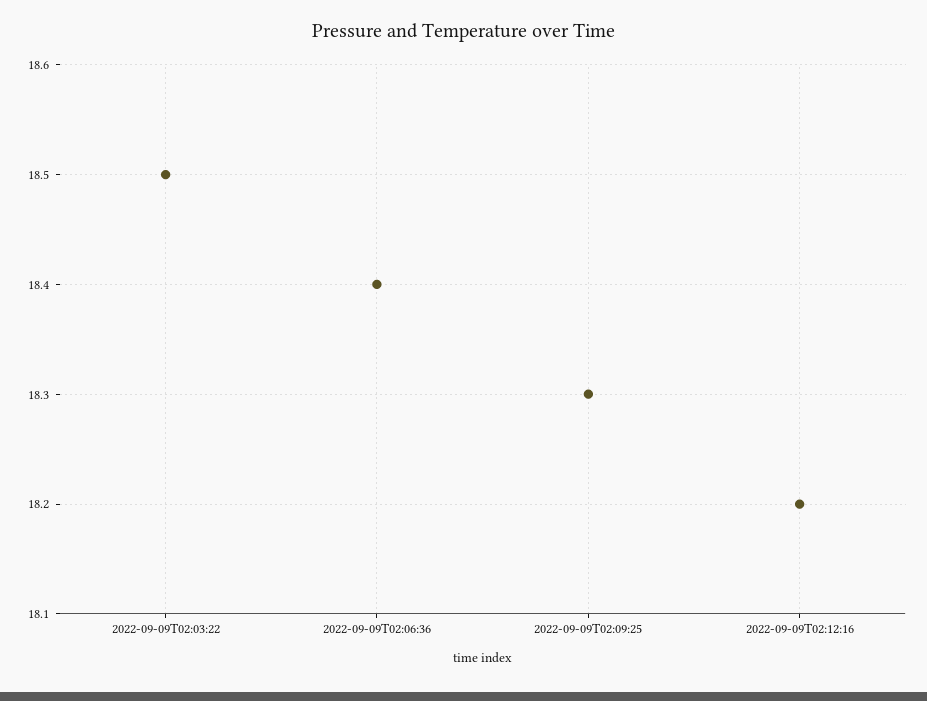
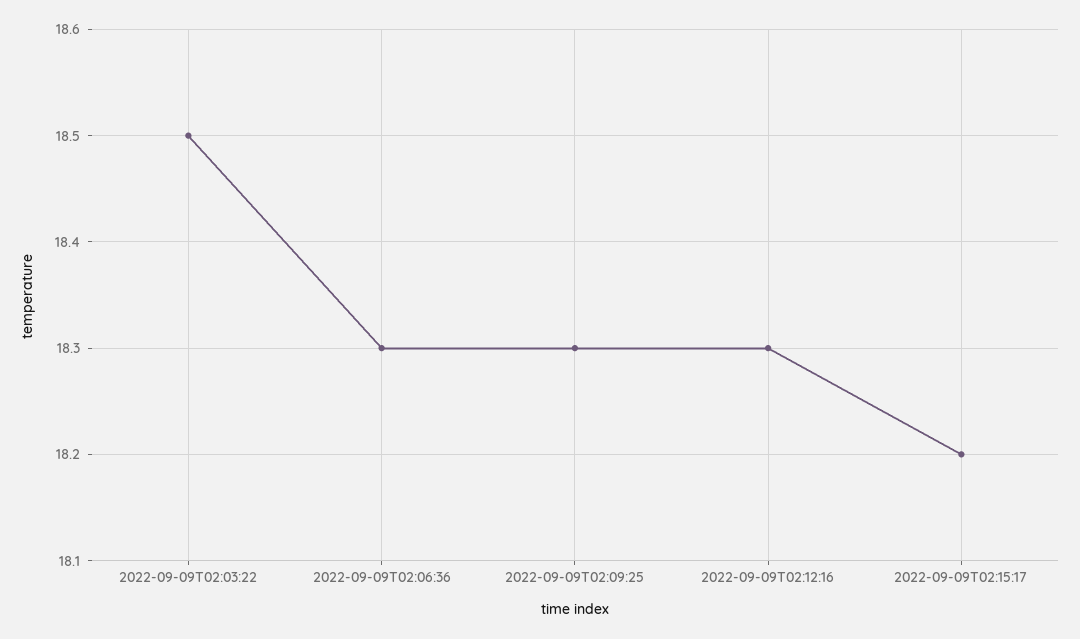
2022-09-09T02:06:36: 18.4 -> 18.3
2022-09-09T02:12:16: 18.2 -> 18.3
2022-09-09T02:15:17: none -> 18.2

